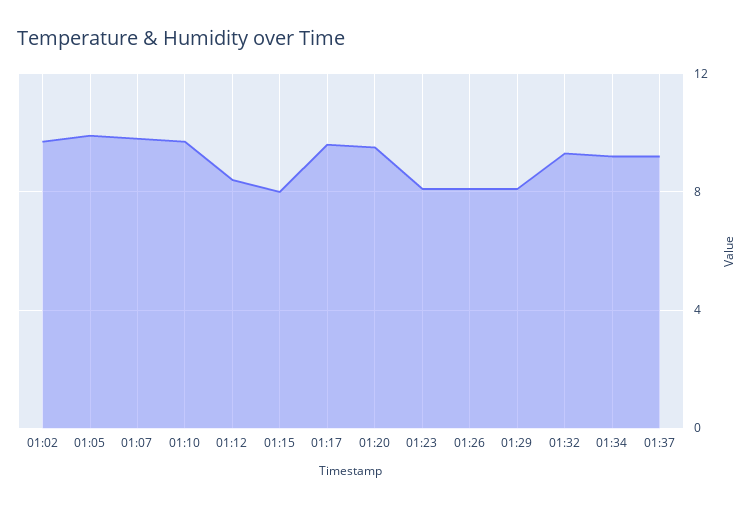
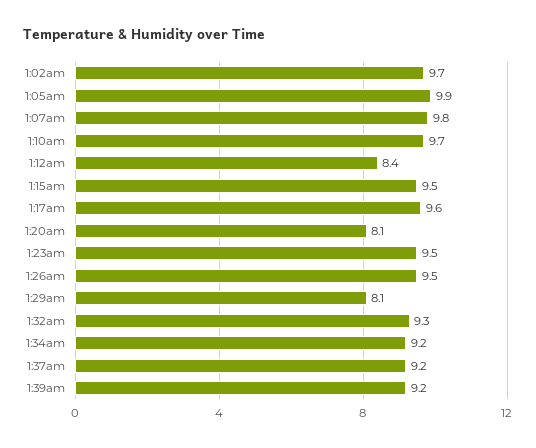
01:15: 8 -> 9.5
01:20: 9.5 -> 8.1
01:23: 8 -> 9.5
01:26: 8 -> 9.5
1:39am: none -> 9.2

